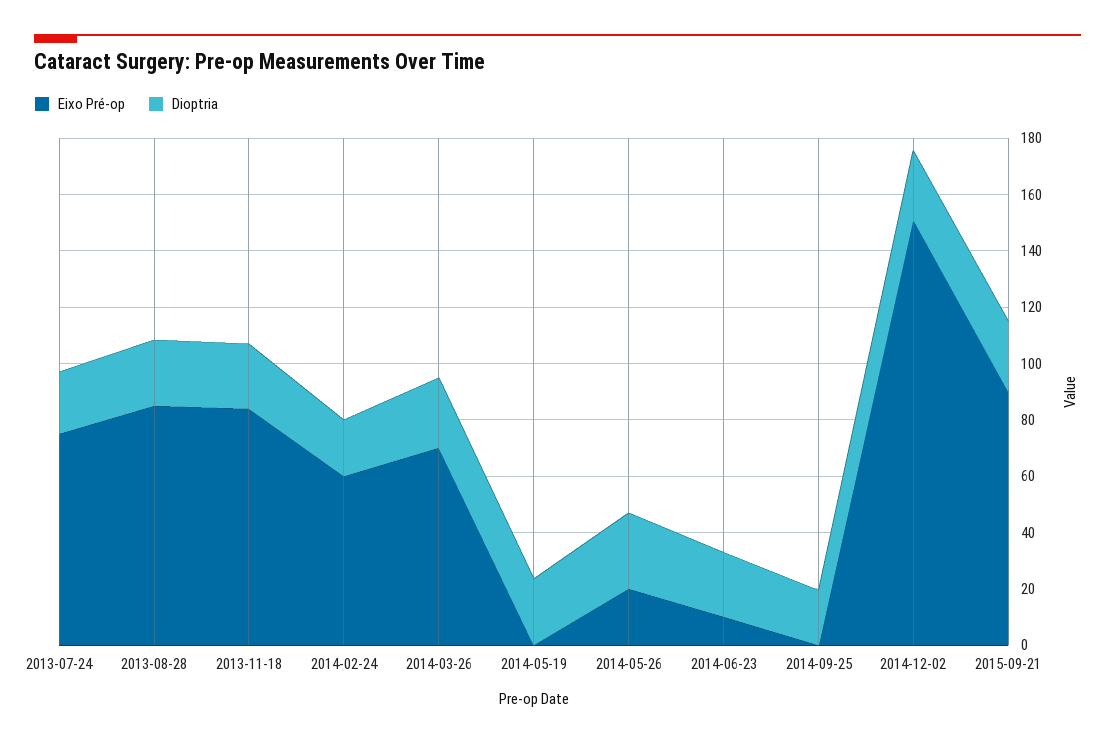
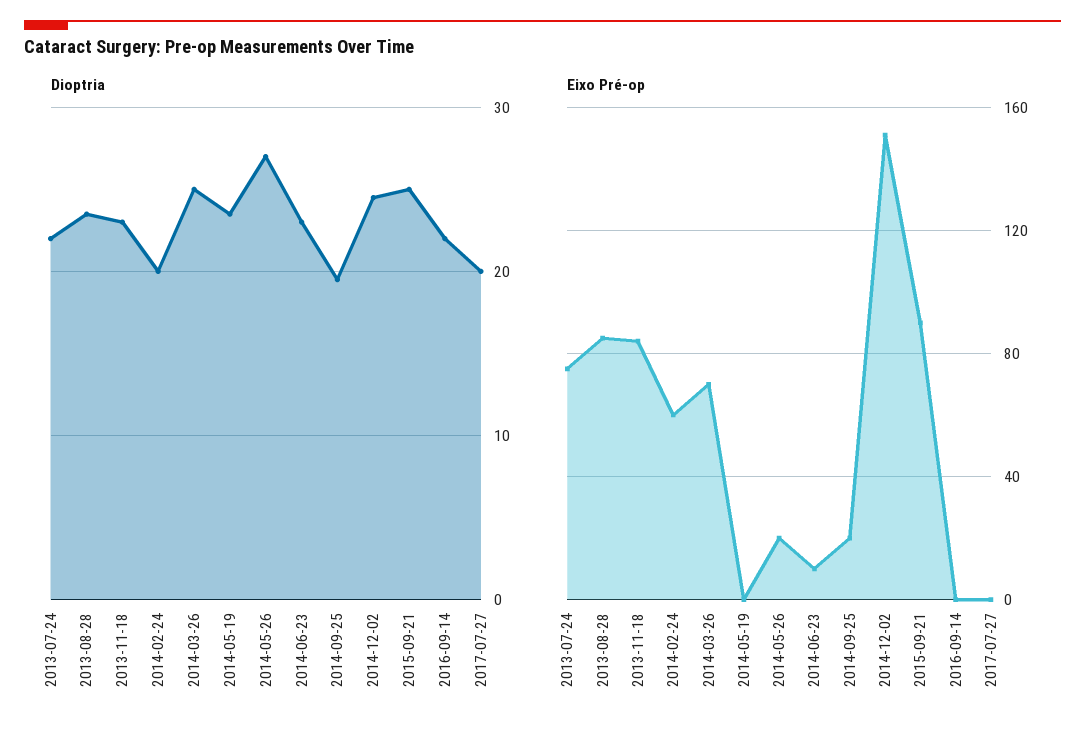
Eixo Pré-op, 2014-09-25: 0 -> 20
Dioptria, 2016-09-14: none -> 22
Dioptria, 2017-07-27: none -> 20
Eixo Pré-op, 2016-09-14: none -> 0
Eixo Pré-op, 2017-07-27: none -> 0

